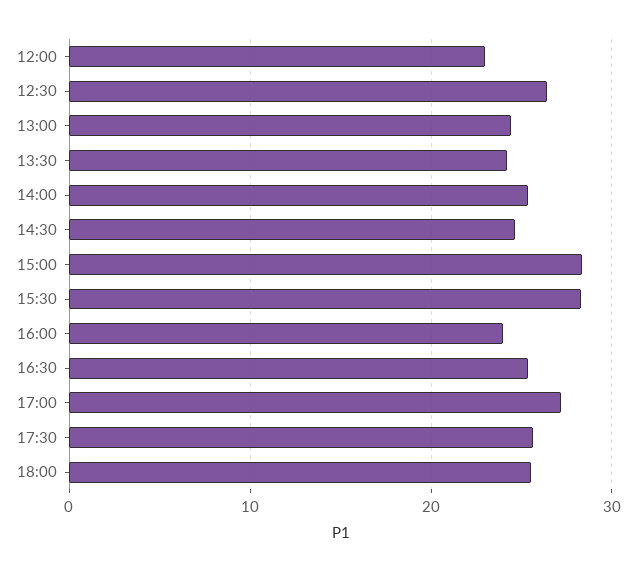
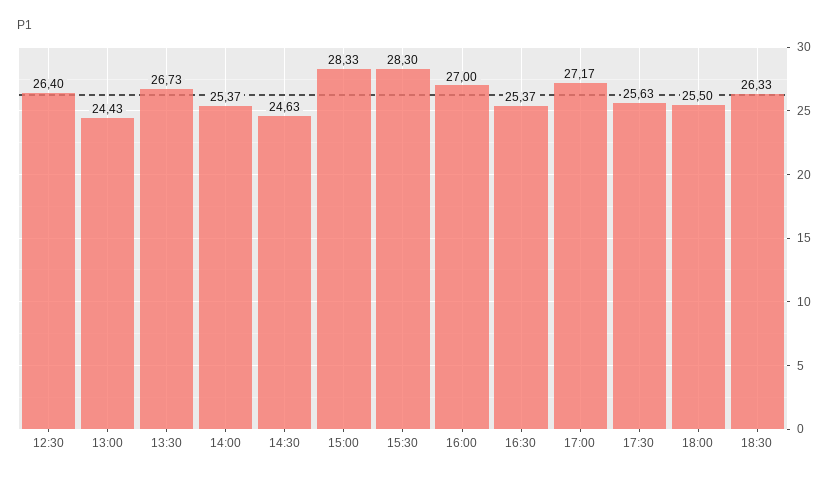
12:00: 23 -> none
13:30: 24 -> 26.73
16:00: 24 -> 27
18:30: none -> 26.33

